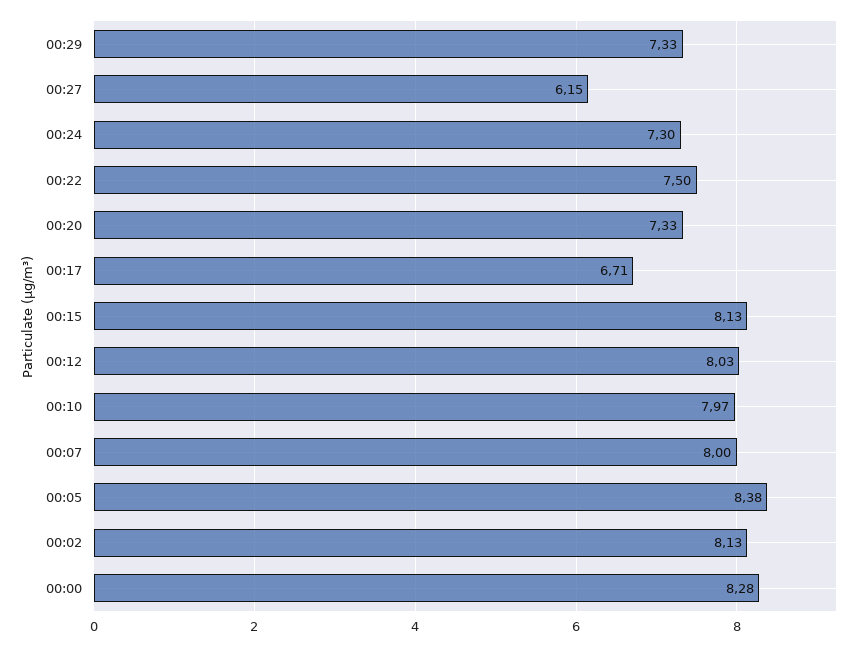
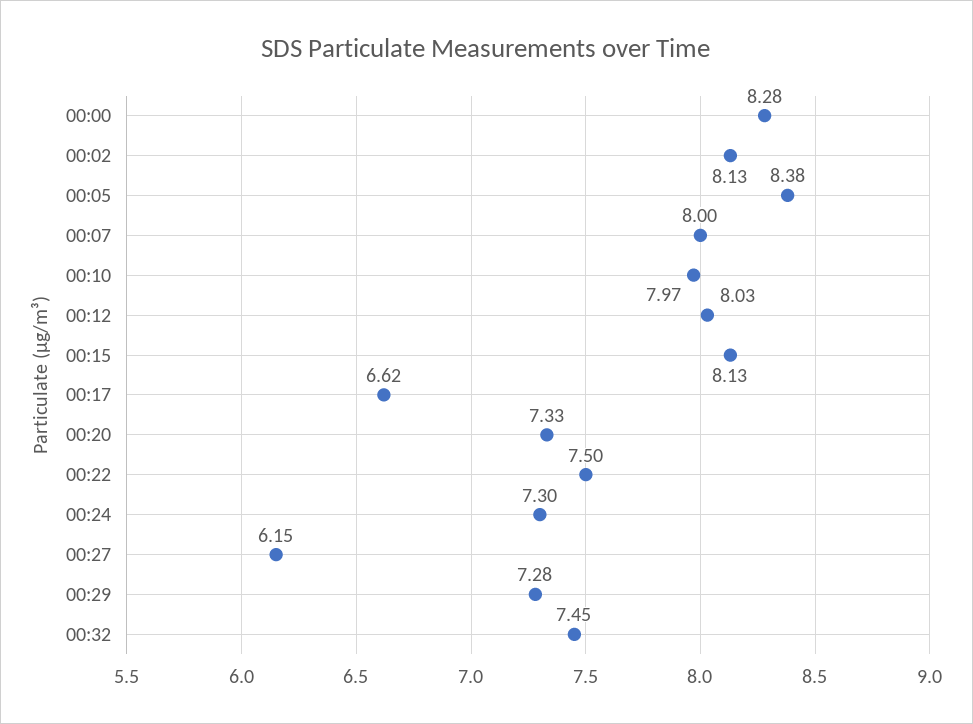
00:29: 7.33 -> 7.28
00:17: 6.71 -> 6.62
00:32: none -> 7.45

